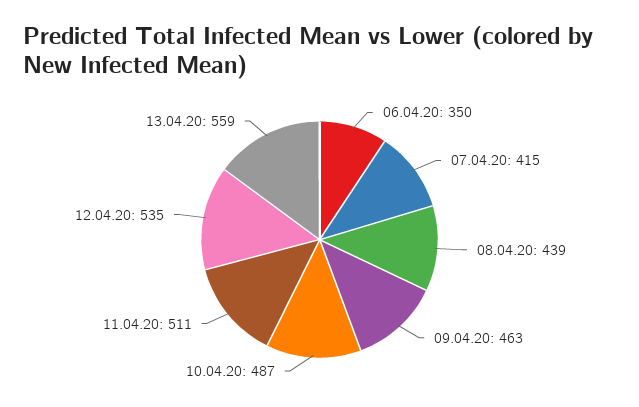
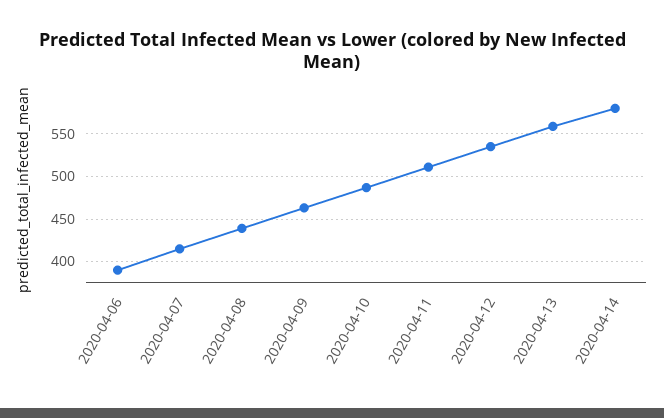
06.04.20: 350 -> 390
2020-04-14: none -> 580

